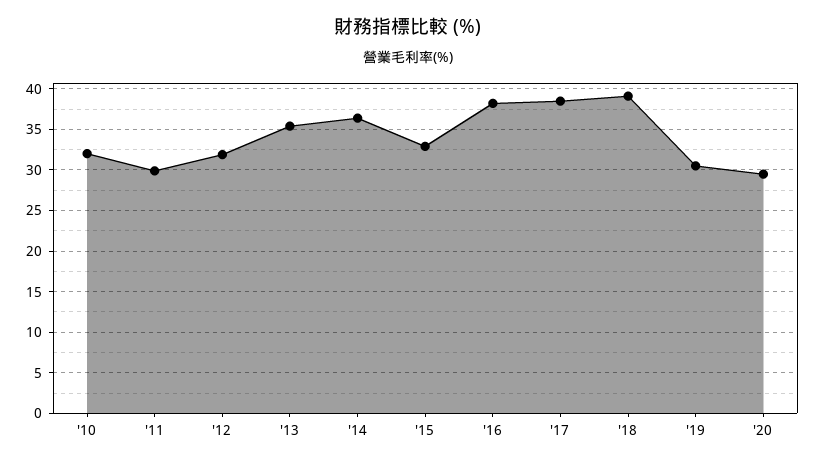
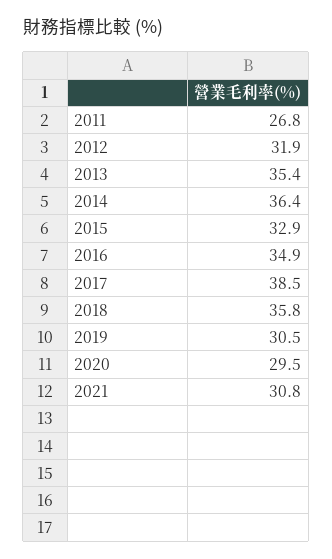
'10: 32 -> none
'11: 30 -> 26.8
'16: 38 -> 34.9
'18: 39 -> 35.8
2021: none -> 30.8

